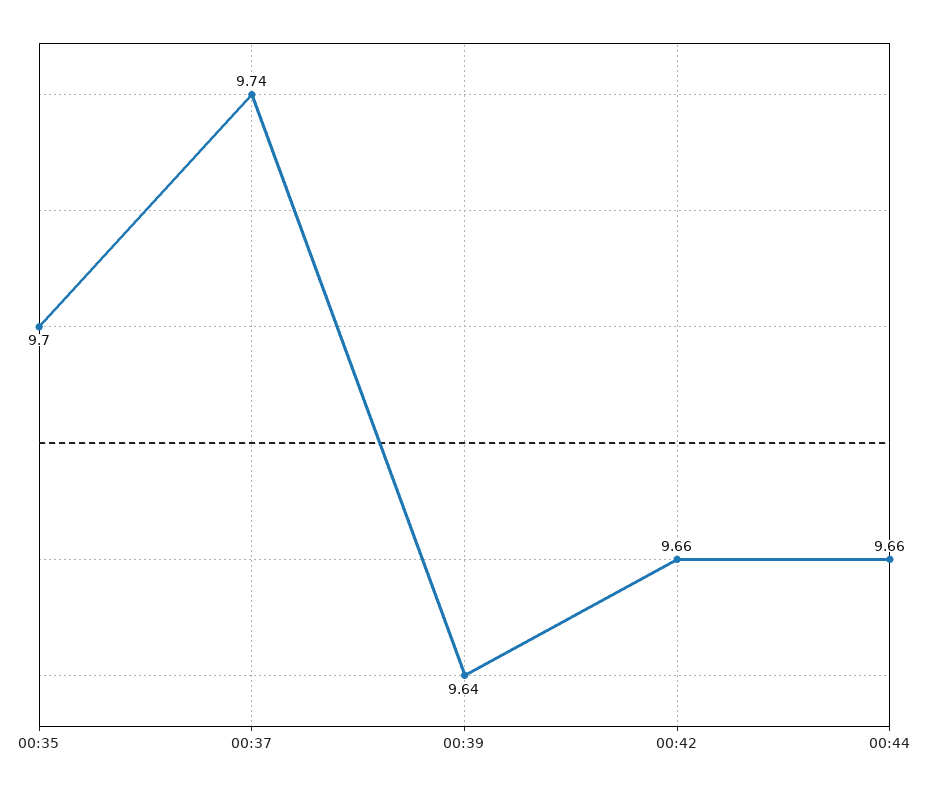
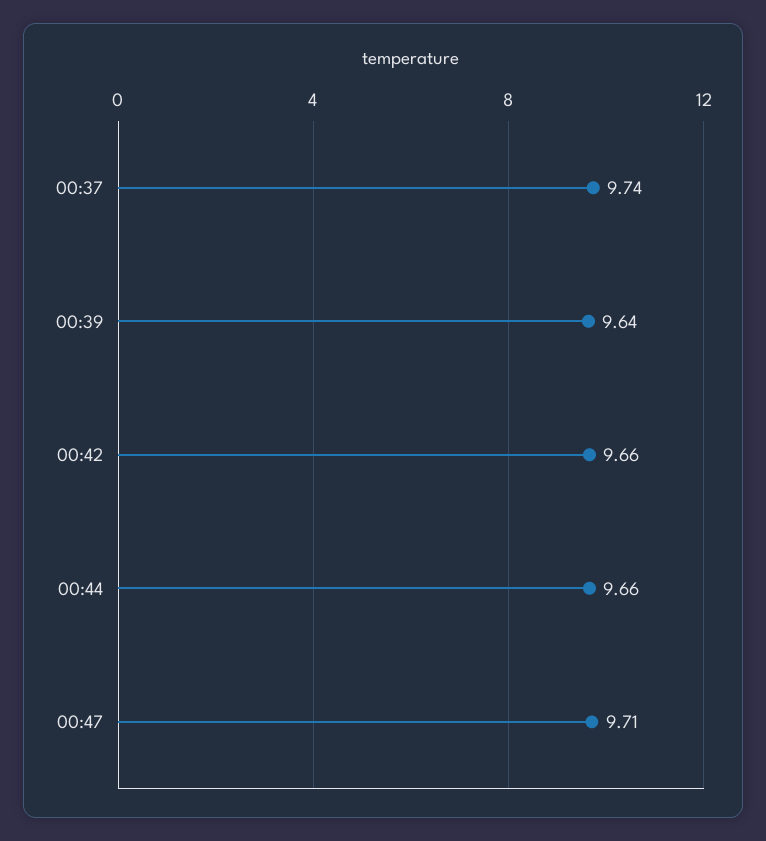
00:35: 9.7 -> none
00:47: none -> 9.71

